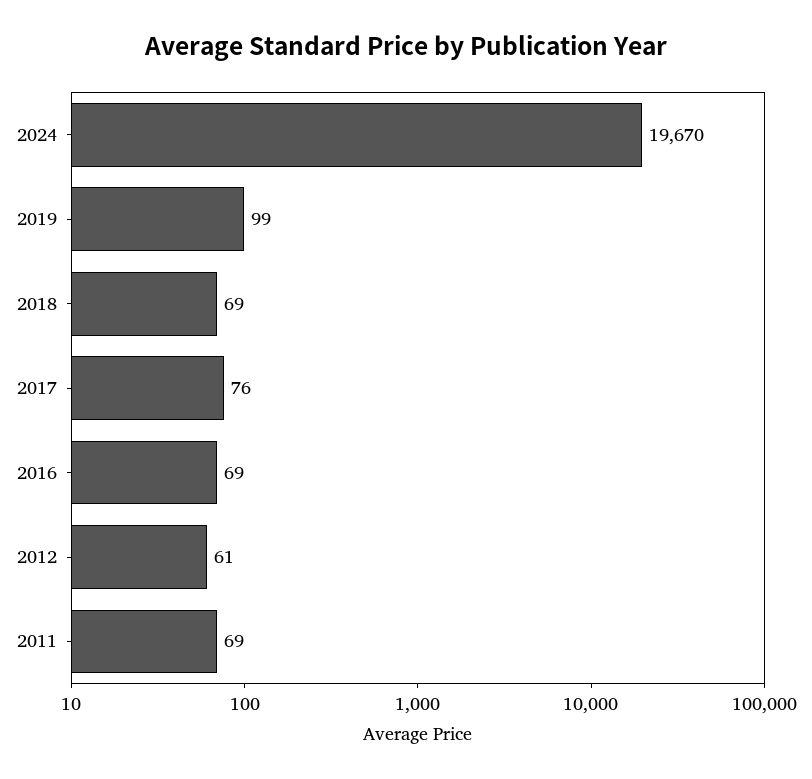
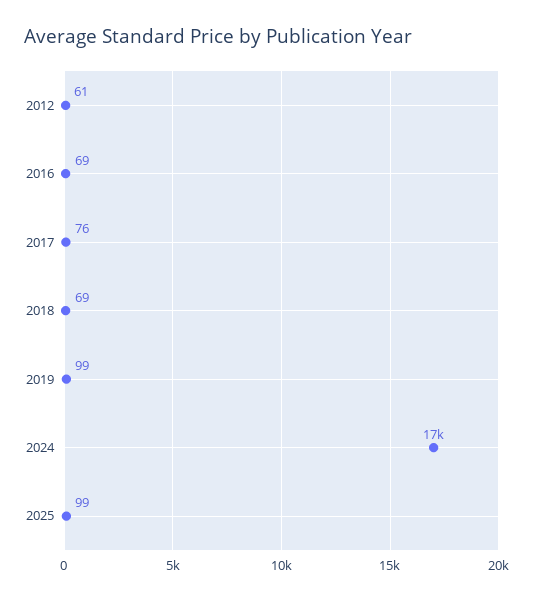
2024: 19670 -> 17000
2011: 69 -> none
2025: none -> 99

